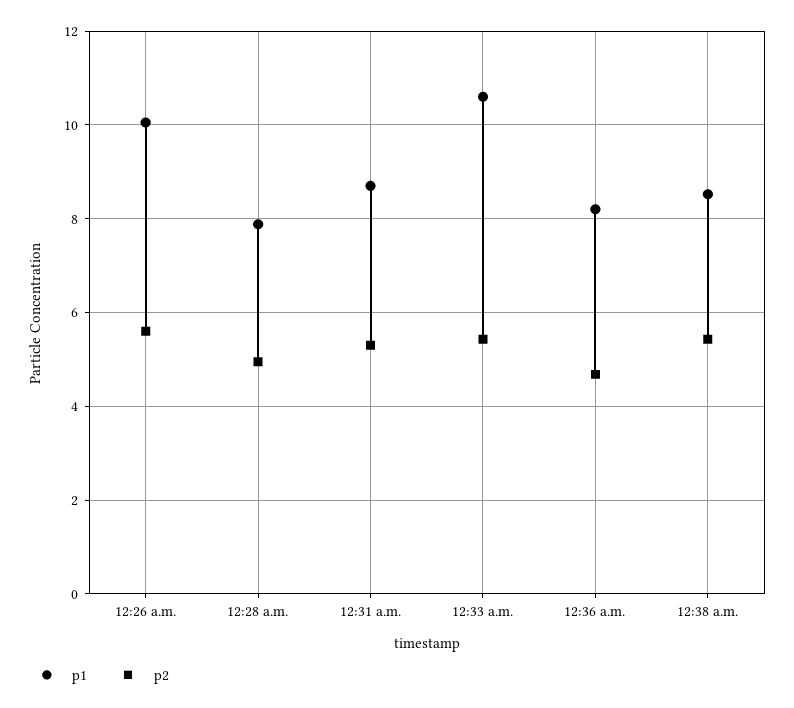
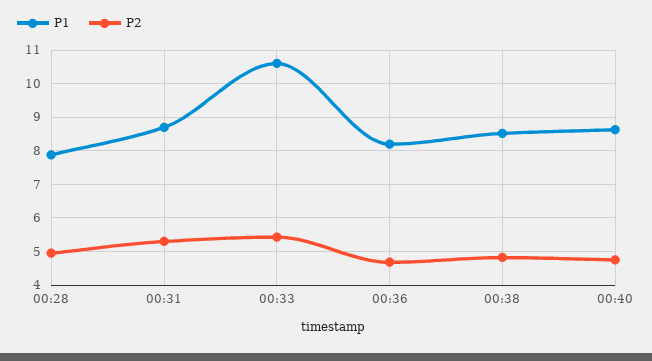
p1, 12:26 a.m.: 10 -> none
p2, 12:26 a.m.: 5.6 -> none
p2, 12:38 a.m.: 5.4 -> 4.8
p1, 00:40: none -> 8.6
p2, 00:40: none -> 4.8

